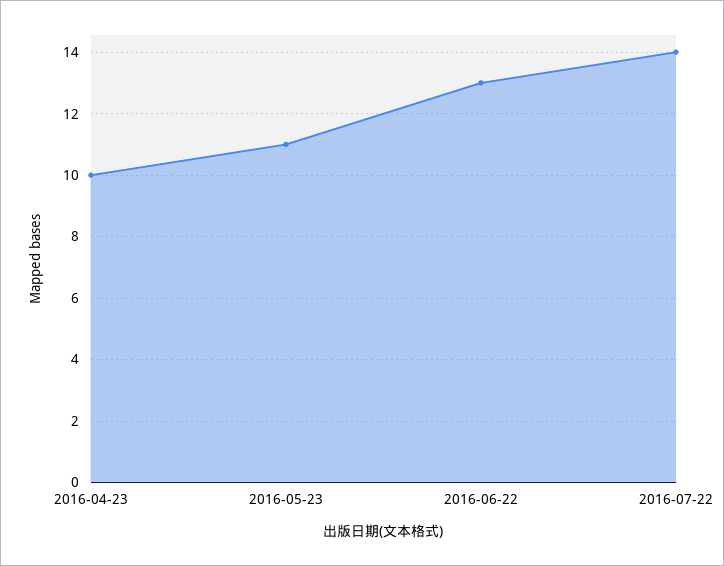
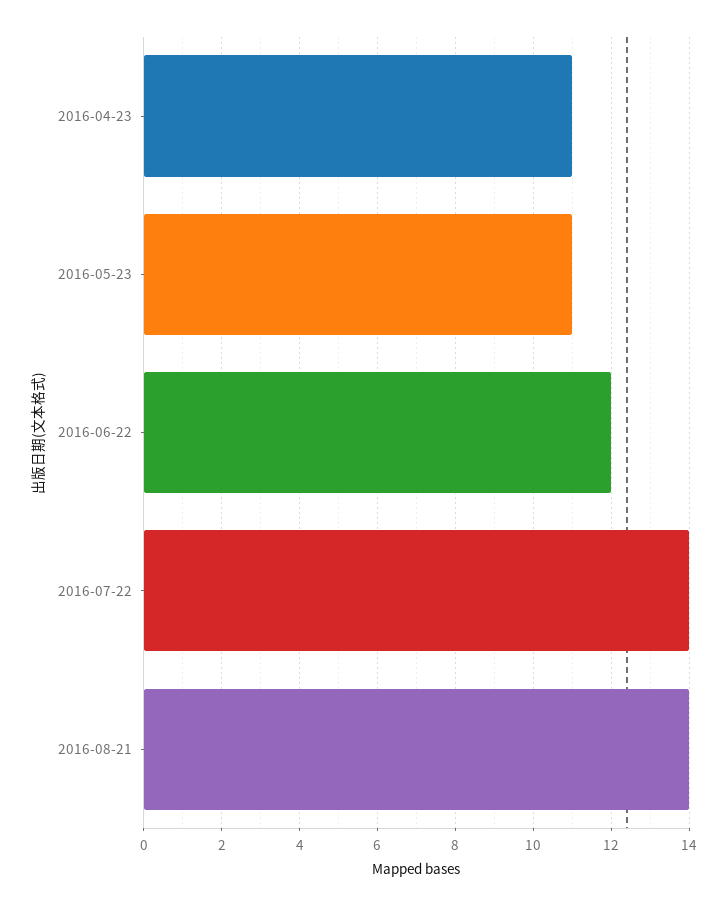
2016-04-23: 10 -> 11
2016-06-22: 13 -> 12
2016-08-21: none -> 14

